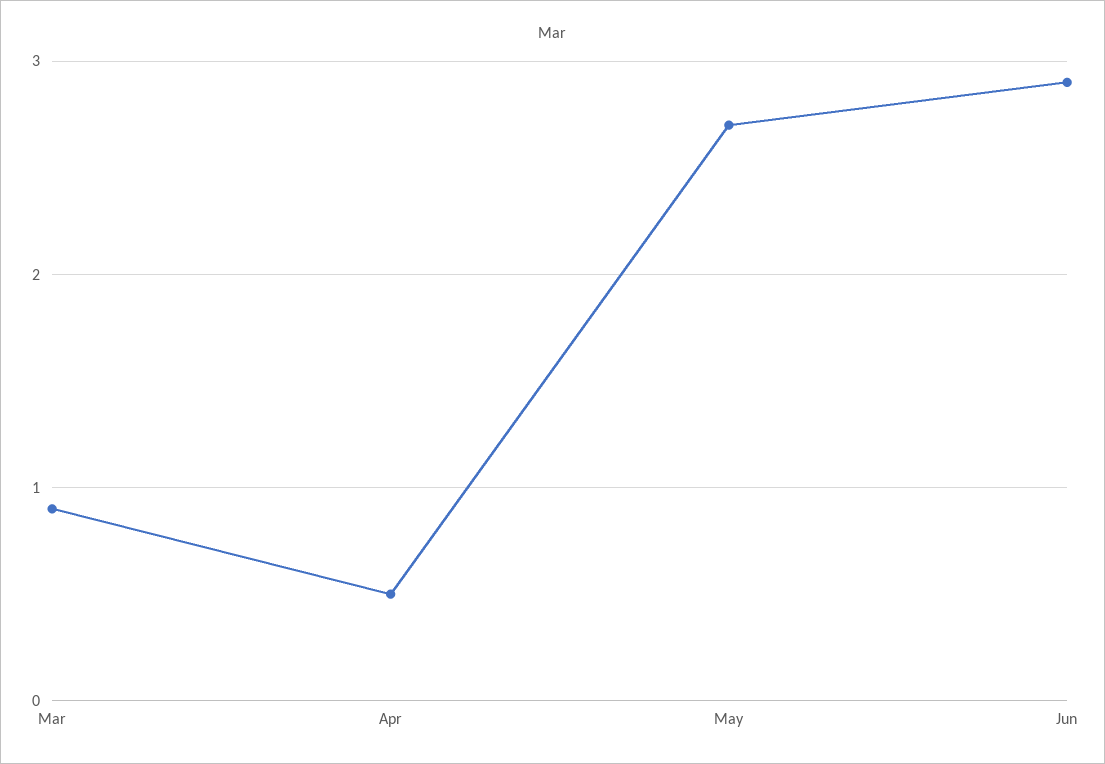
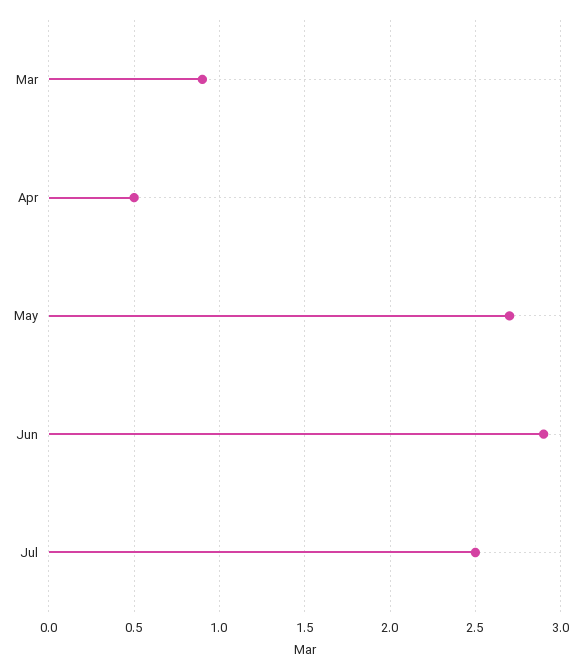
Jul: none -> 2.5

